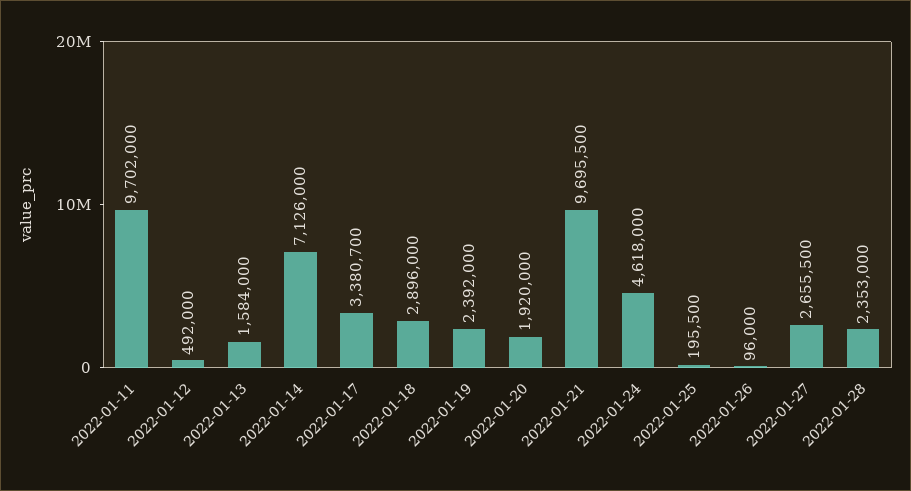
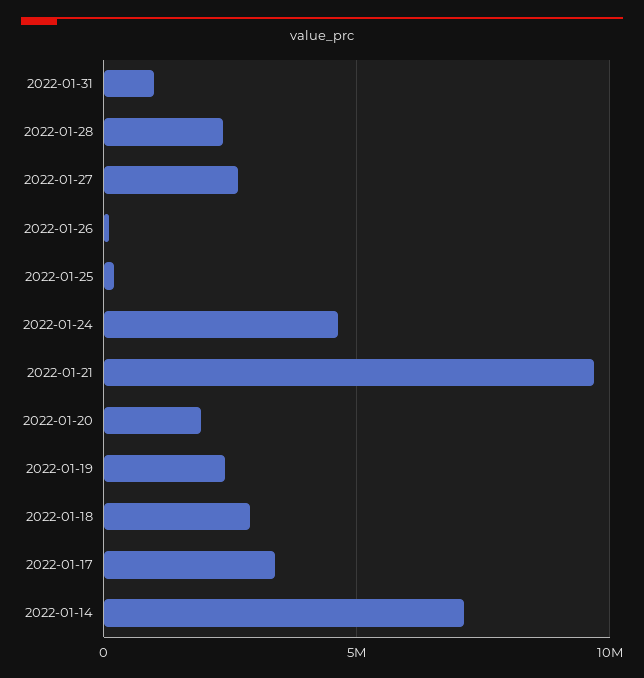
2022-01-11: 9702000 -> none
2022-01-12: 492000 -> none
2022-01-13: 1584000 -> none
2022-01-31: none -> 1000000

